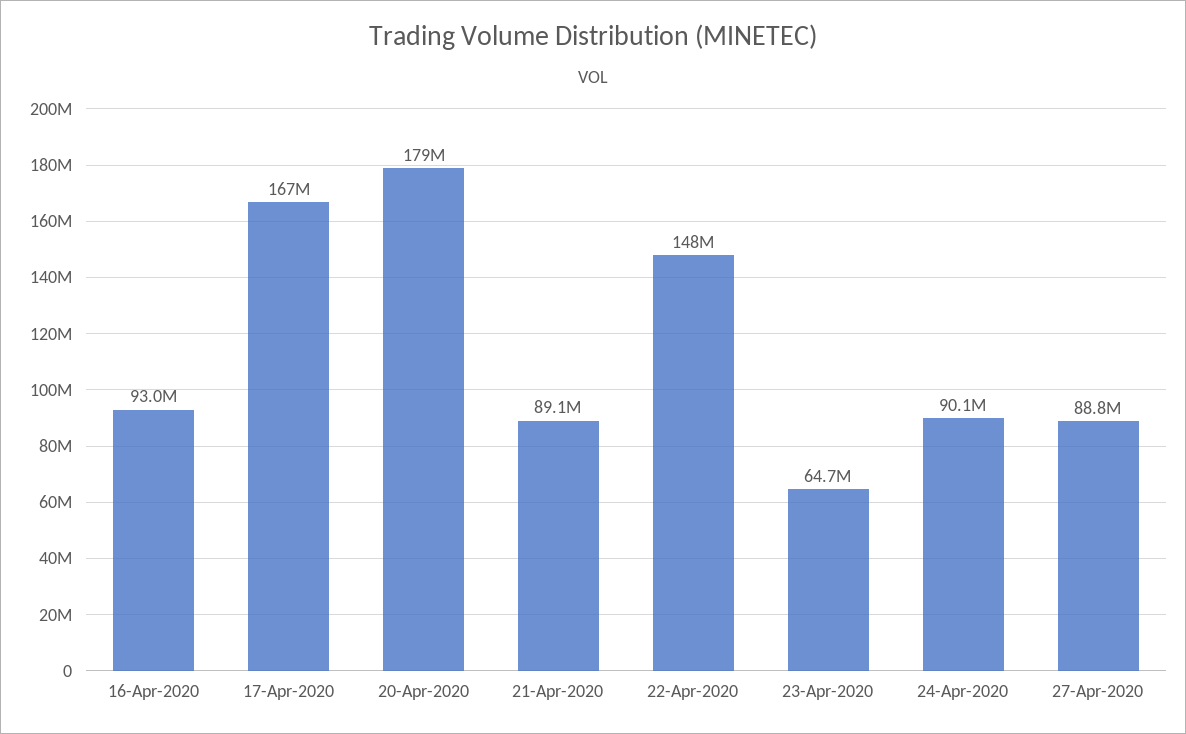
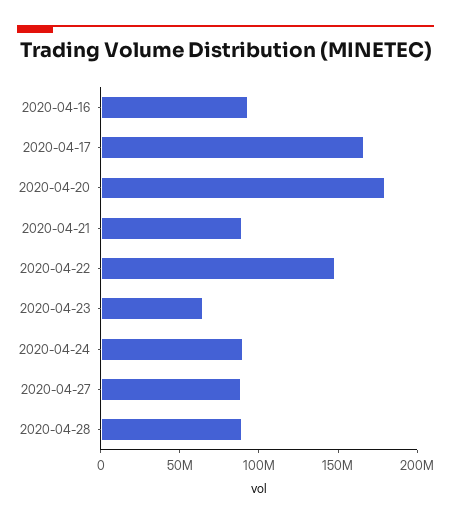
2020-04-28: none -> 90000000

